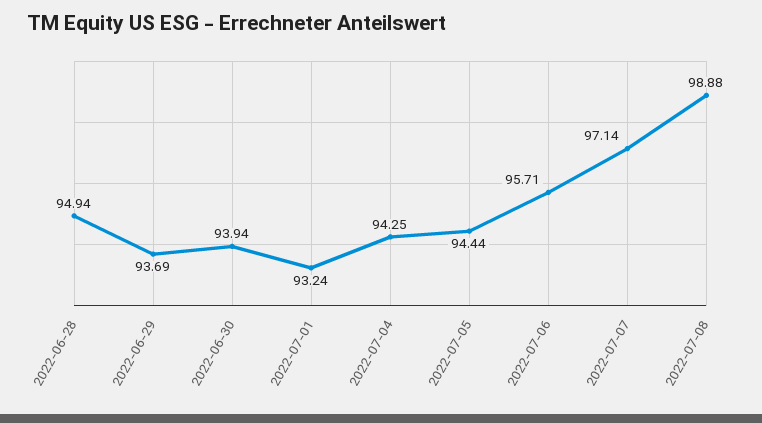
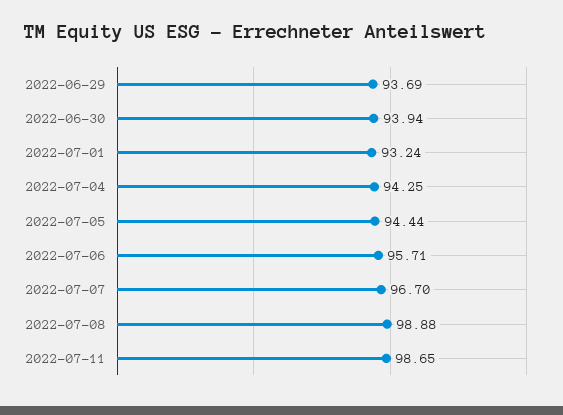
2022-06-28: 94.94 -> none
2022-07-07: 97.14 -> 96.7
2022-07-11: none -> 98.65

